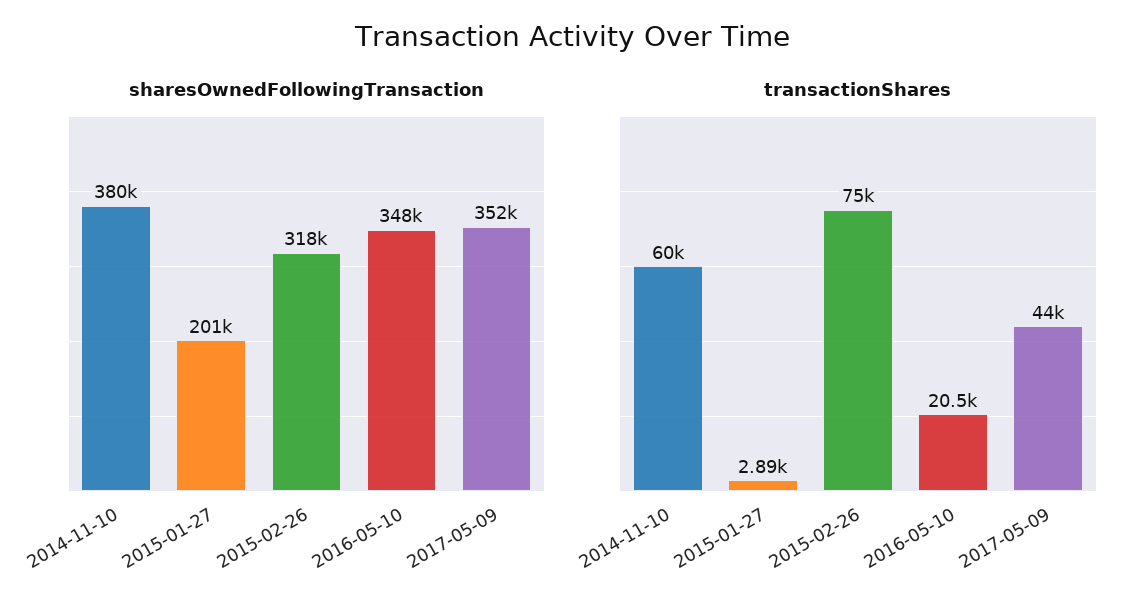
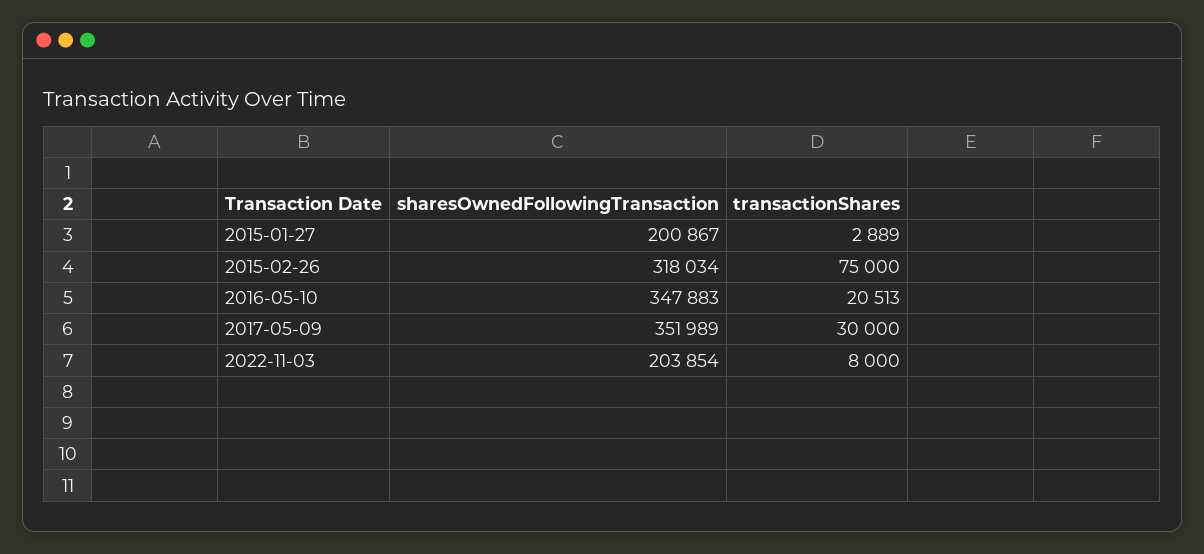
sharesOwnedFollowingTransaction, 2014-11-10: 380000 -> none
transactionShares, 2014-11-10: 60000 -> none
transactionShares, 2017-05-09: 44000 -> 30000
sharesOwnedFollowingTransaction, 2022-11-03: none -> 203854
transactionShares, 2022-11-03: none -> 8000

